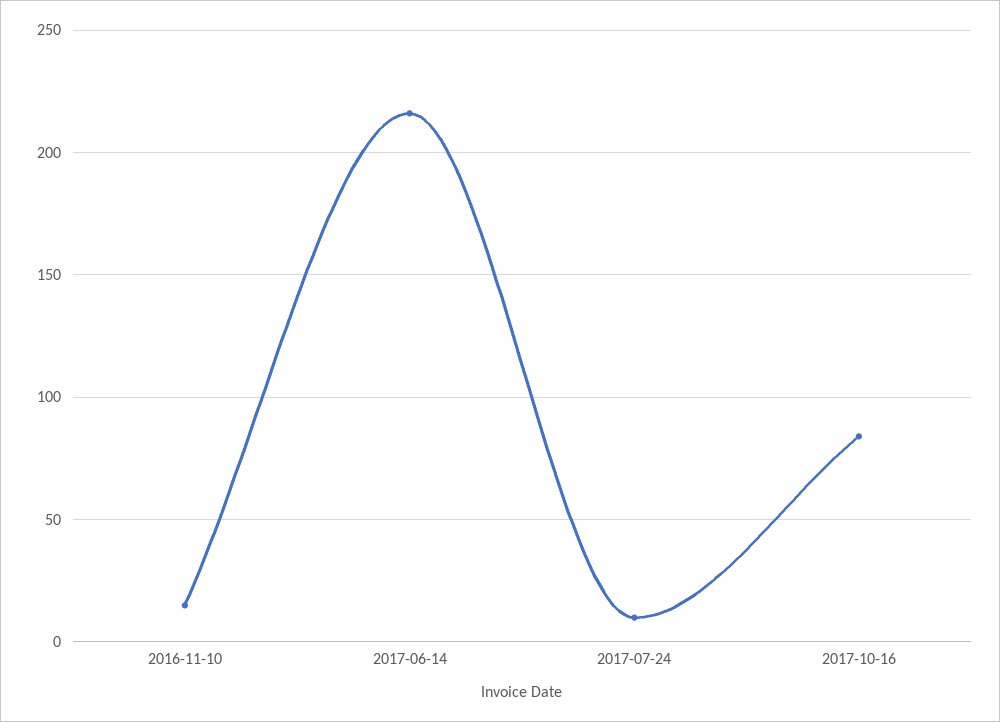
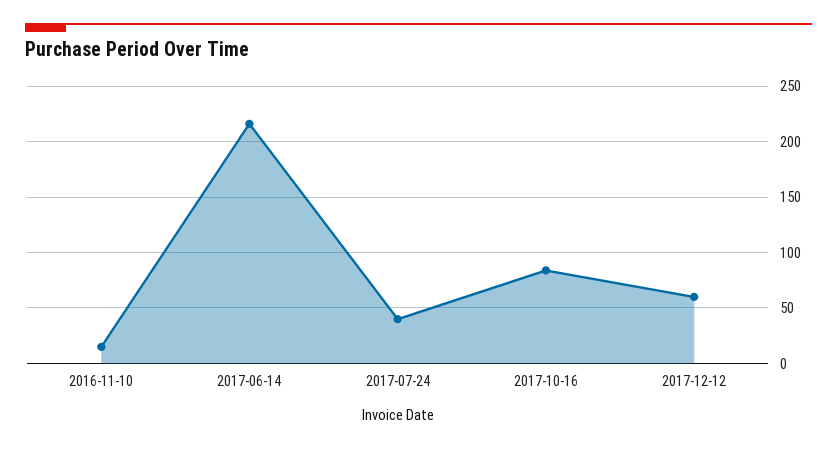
2017-07-24: 10 -> 40
2017-12-12: none -> 60

